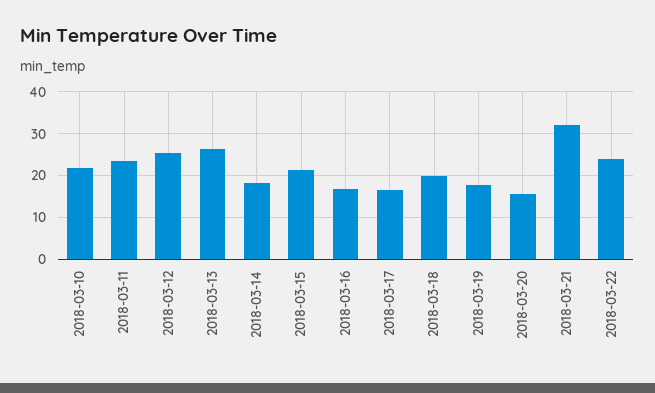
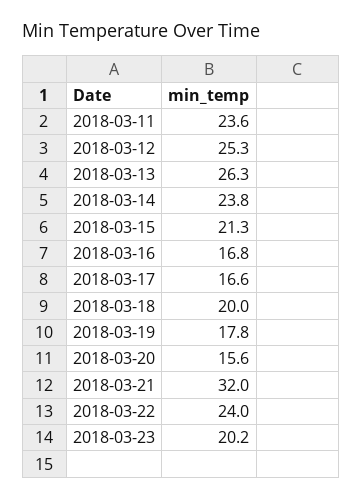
2018-03-10: 22 -> none
2018-03-14: 18 -> 23.8
2018-03-23: none -> 20.2

